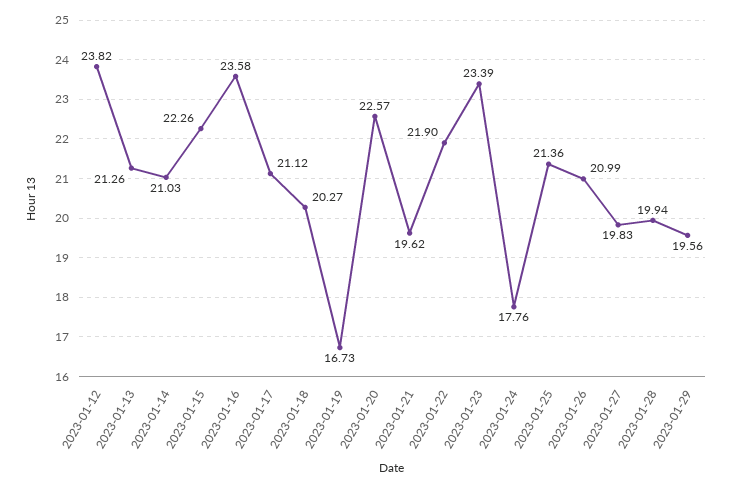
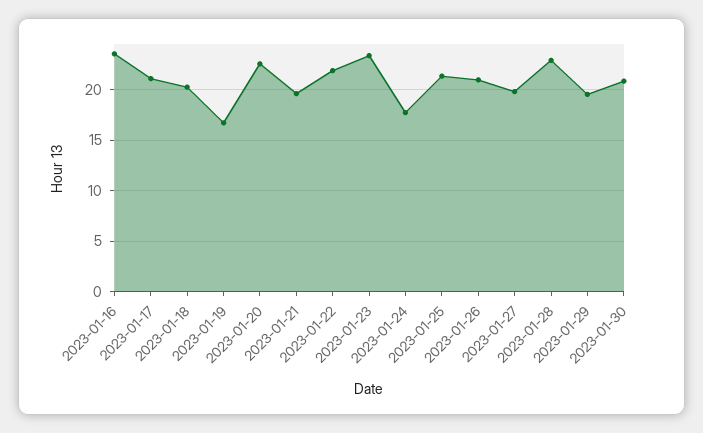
2023-01-12: 23.82 -> none
2023-01-13: 21.26 -> none
2023-01-14: 21.03 -> none
2023-01-15: 22.26 -> none
2023-01-28: 19.94 -> 23
2023-01-30: none -> 21

